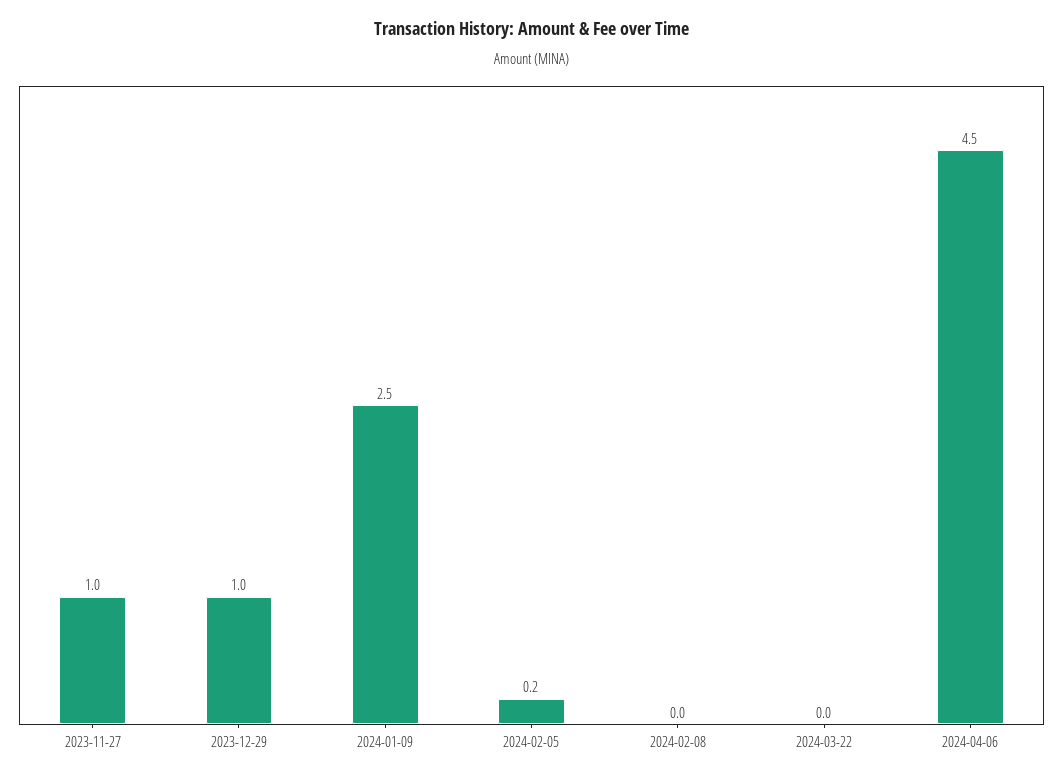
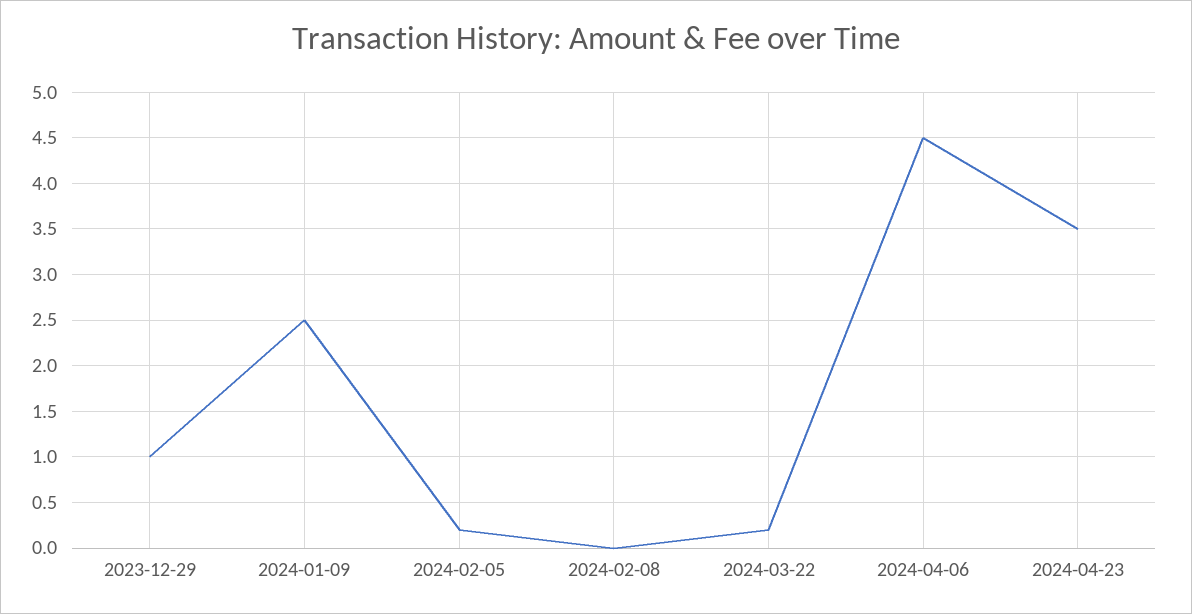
2023-11-27: 1 -> none
2024-03-22: 0 -> 0.2
2024-04-23: none -> 3.5

